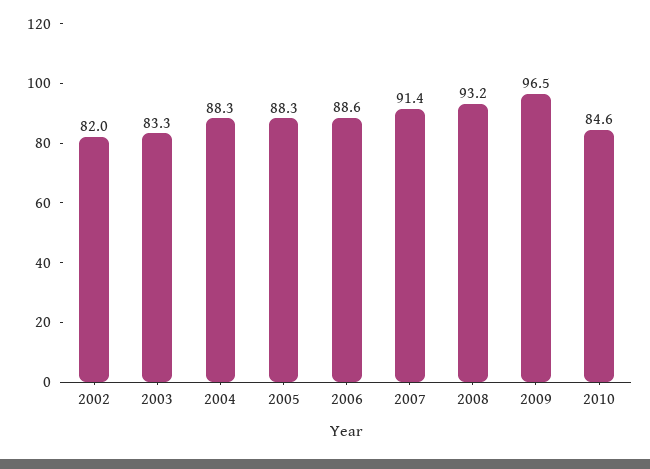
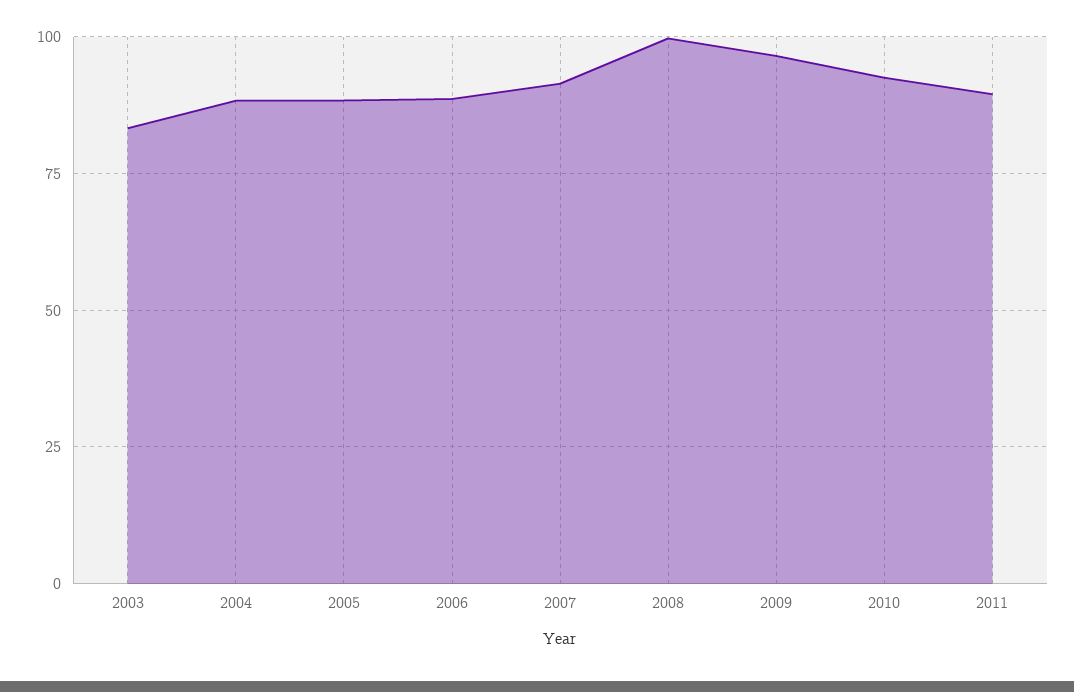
2002: 82 -> none
2008: 93.2 -> 100
2010: 84.6 -> 92.5
2011: none -> 90

